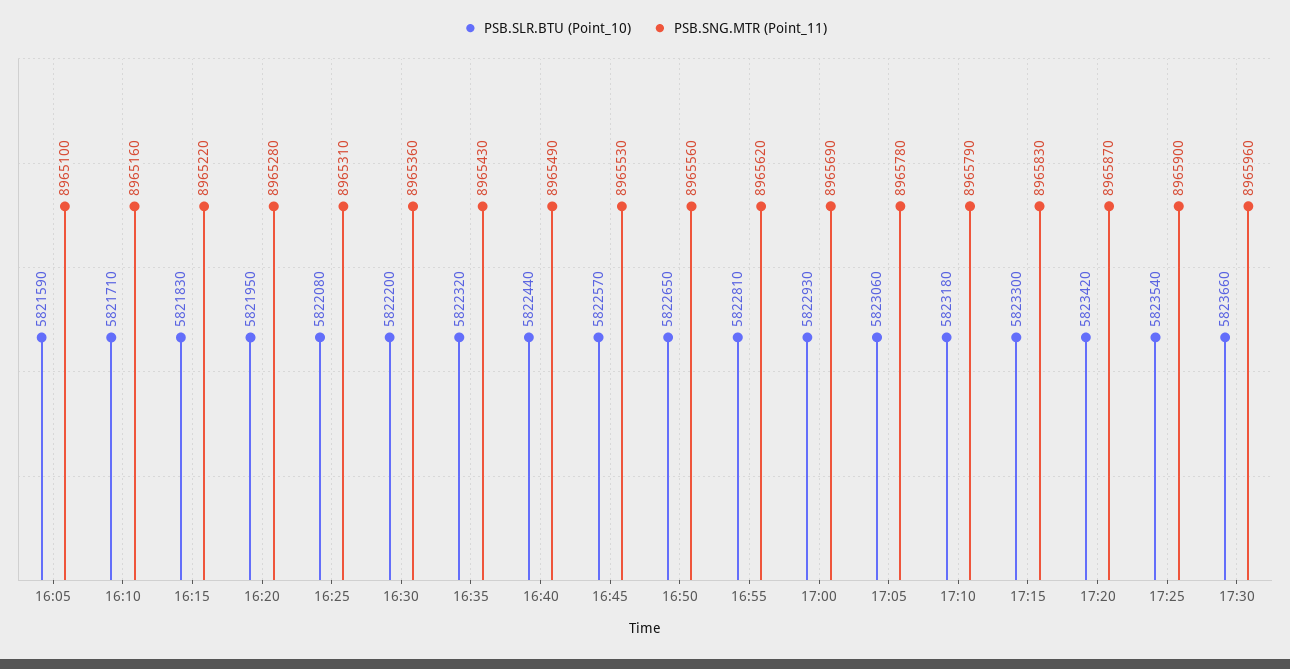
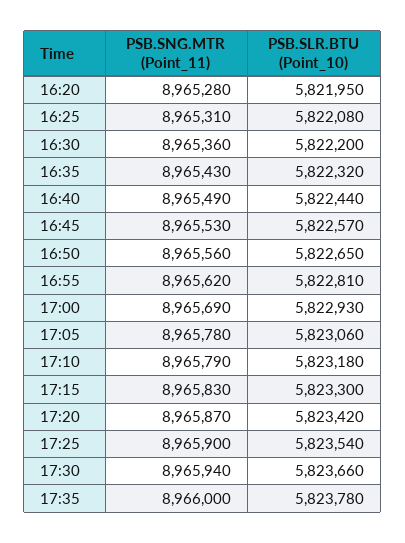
PSB.SLR.BTU (Point_10), 16:05: 5821590 -> none
PSB.SNG.MTR (Point_11), 16:05: 8965100 -> none
PSB.SLR.BTU (Point_10), 16:10: 5821710 -> none
PSB.SNG.MTR (Point_11), 16:10: 8965160 -> none
PSB.SLR.BTU (Point_10), 16:15: 5821830 -> none
PSB.SNG.MTR (Point_11), 16:15: 8965220 -> none
PSB.SNG.MTR (Point_11), 17:30: 8965960 -> 8965940
PSB.SNG.MTR (Point_11), 17:35: none -> 8966000
PSB.SLR.BTU (Point_10), 17:35: none -> 5823780

